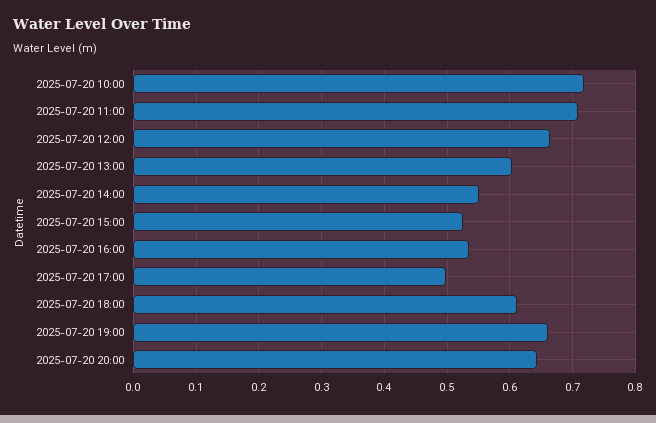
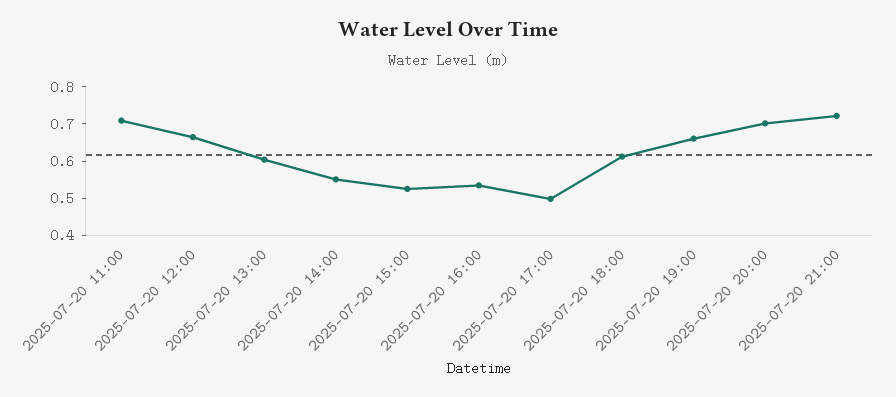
2025-07-20 10:00: 0.72 -> none
2025-07-20 20:00: 0.64 -> 0.7
2025-07-20 21:00: none -> 0.725

